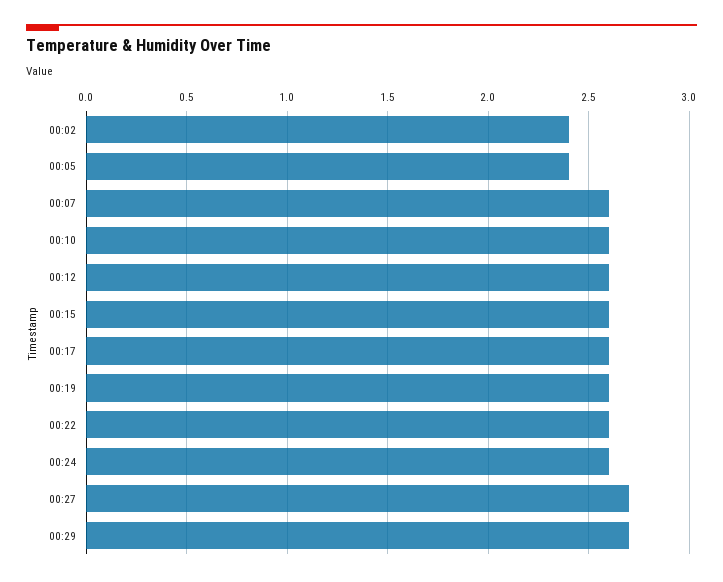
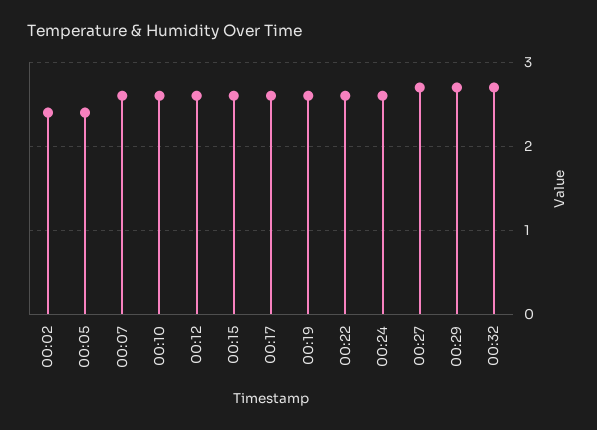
00:32: none -> 2.7

